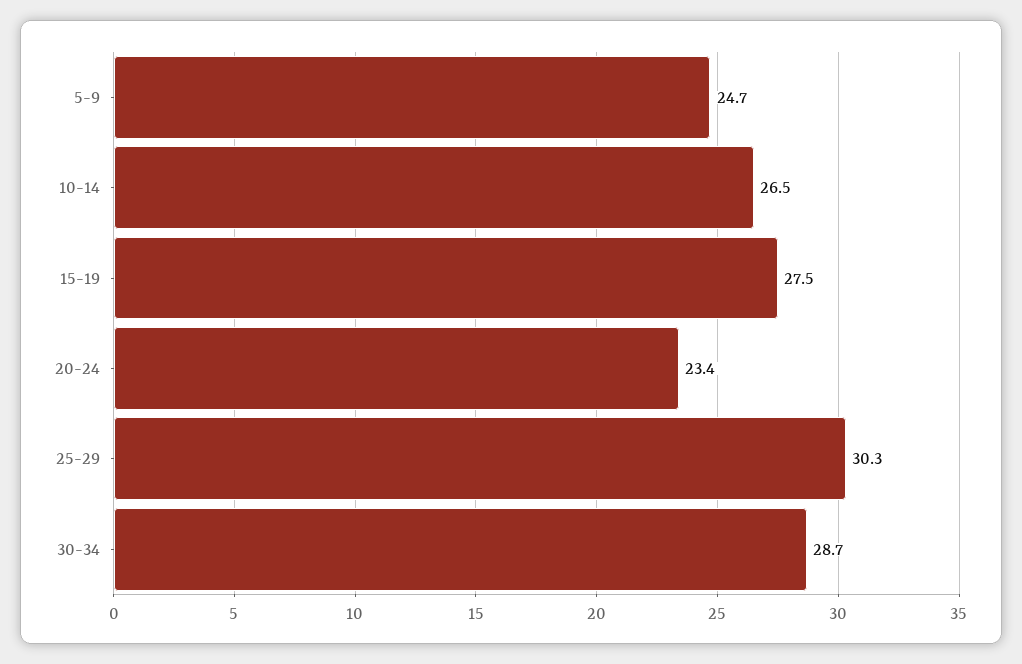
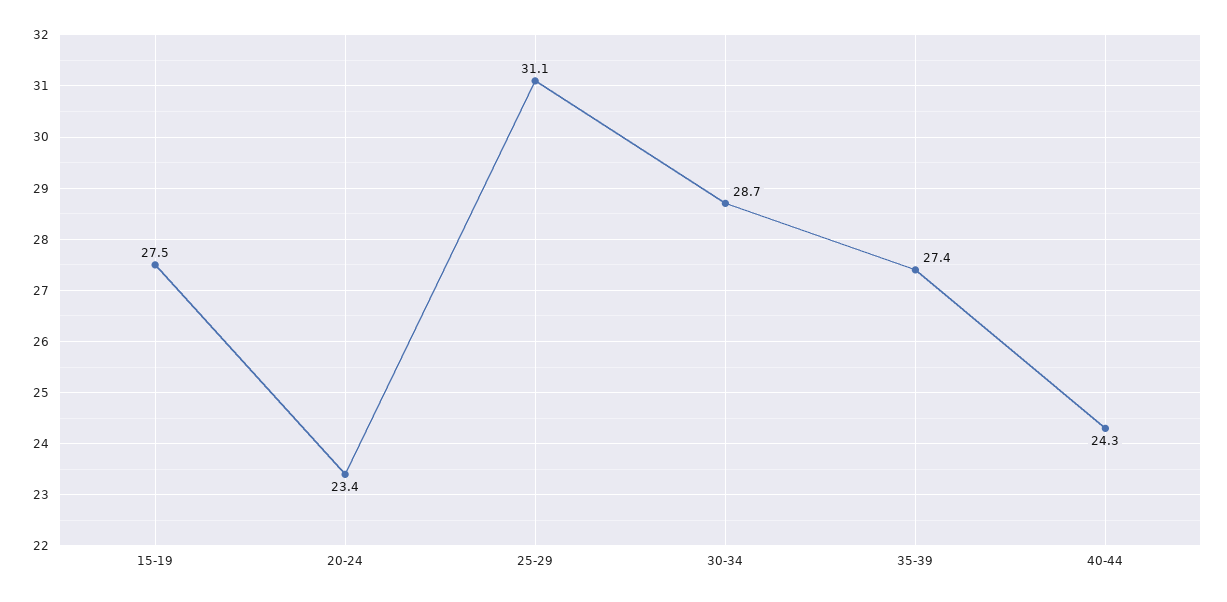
5-9: 24.7 -> none
10-14: 26.5 -> none
25-29: 30.3 -> 31.1
35-39: none -> 27.4
40-44: none -> 24.3

